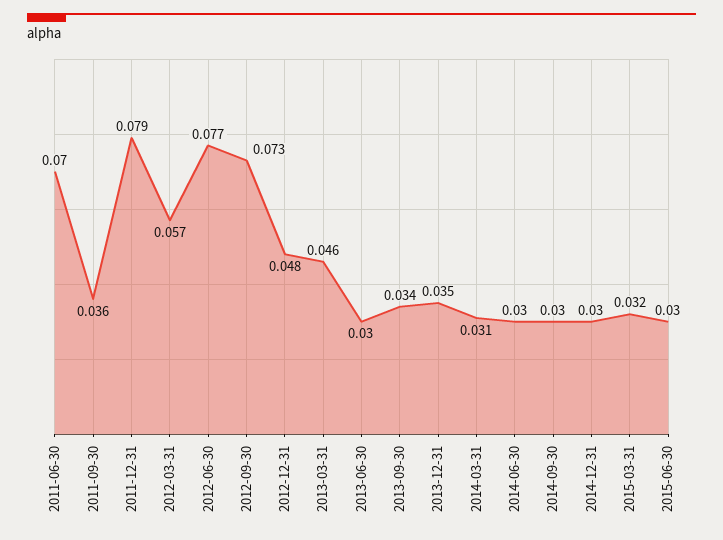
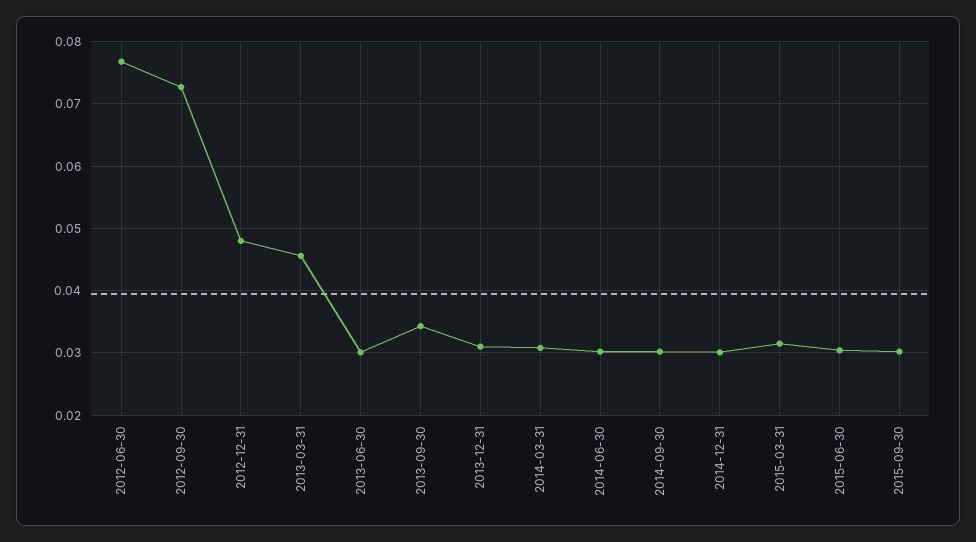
2011-06-30: 0.07 -> none
2011-09-30: 0.036 -> none
2011-12-31: 0.079 -> none
2012-03-31: 0.057 -> none
2013-12-31: 0.035 -> 0.031
2015-09-30: none -> 0.03

